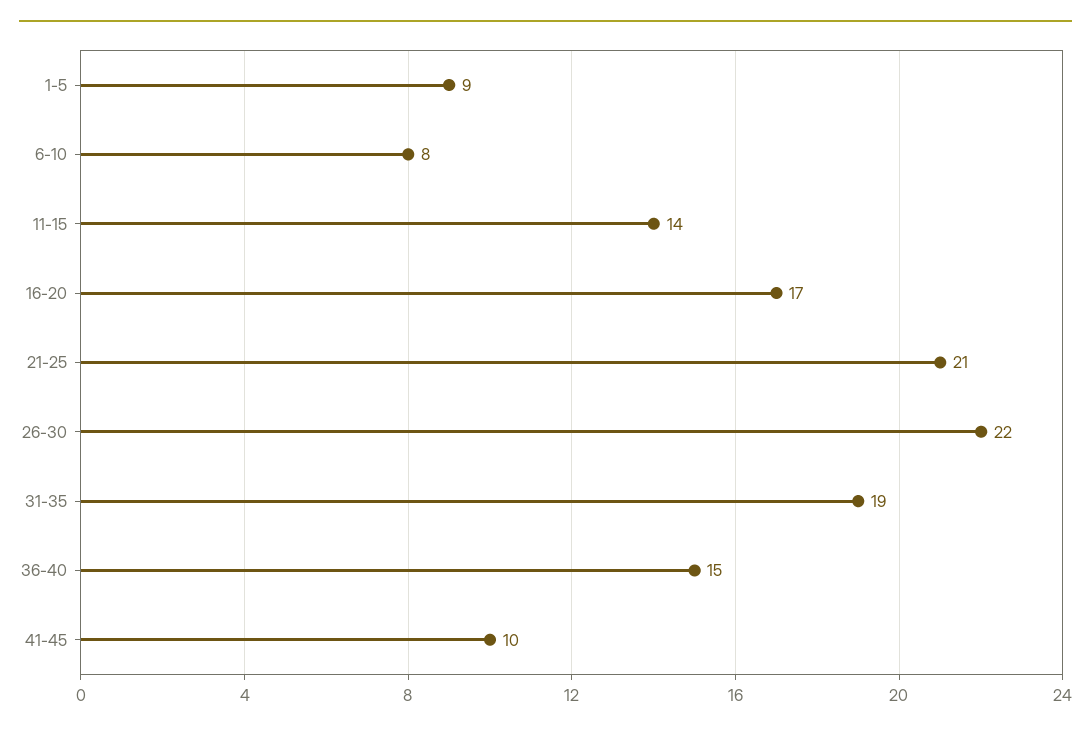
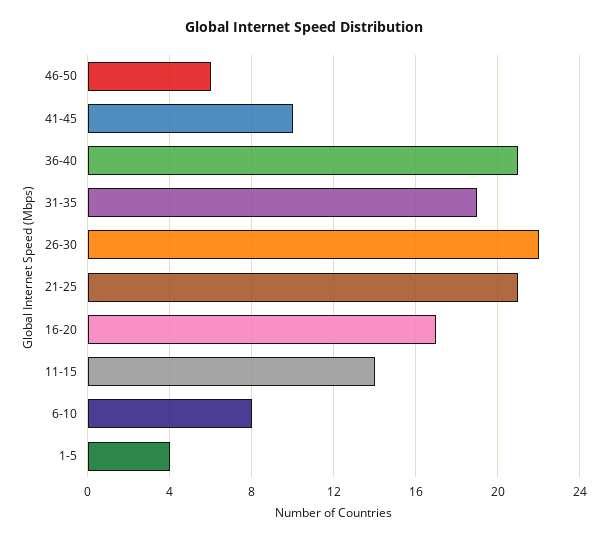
1-5: 9 -> 4
36-40: 15 -> 21
46-50: none -> 6

